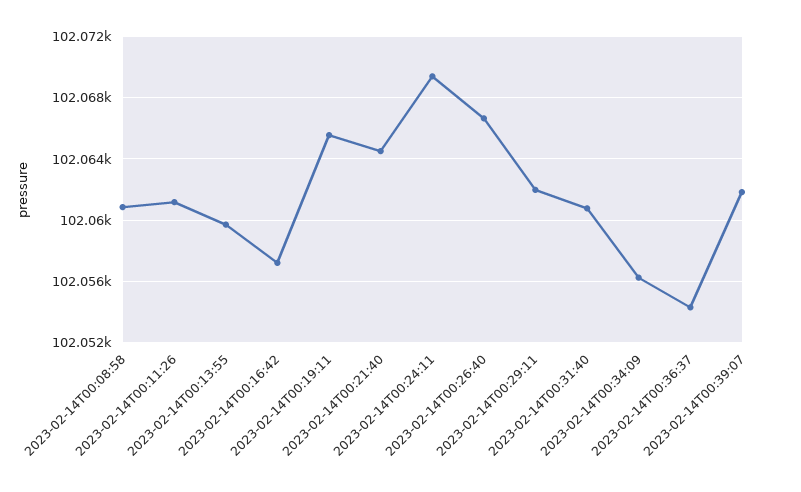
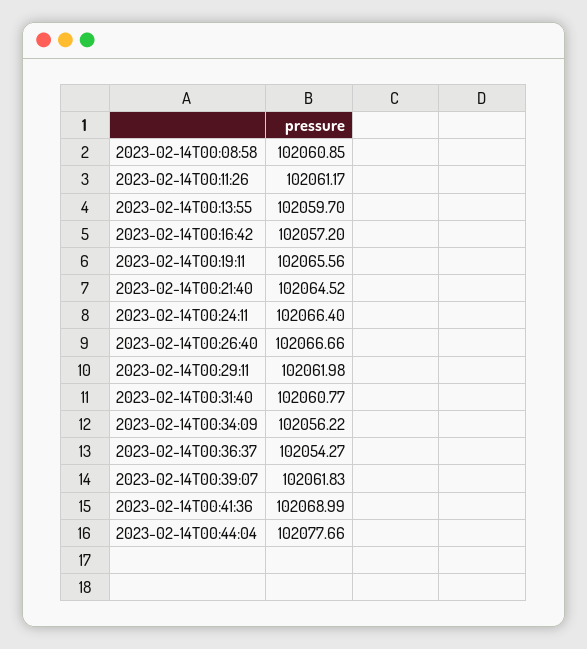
2023-02-14T00:24:11: 102069.5 -> 102066.4
2023-02-14T00:41:36: none -> 102068.99
2023-02-14T00:44:04: none -> 102077.66

